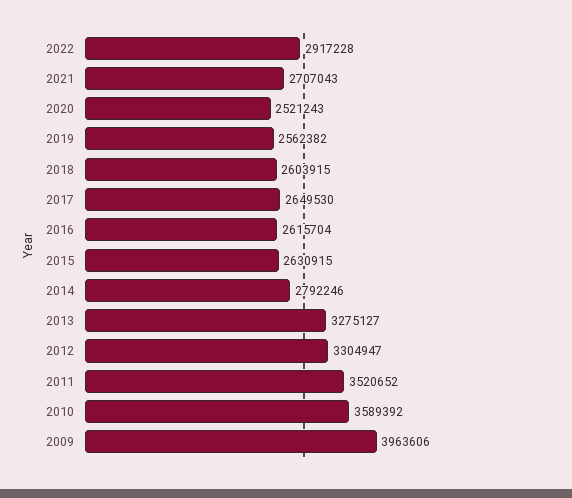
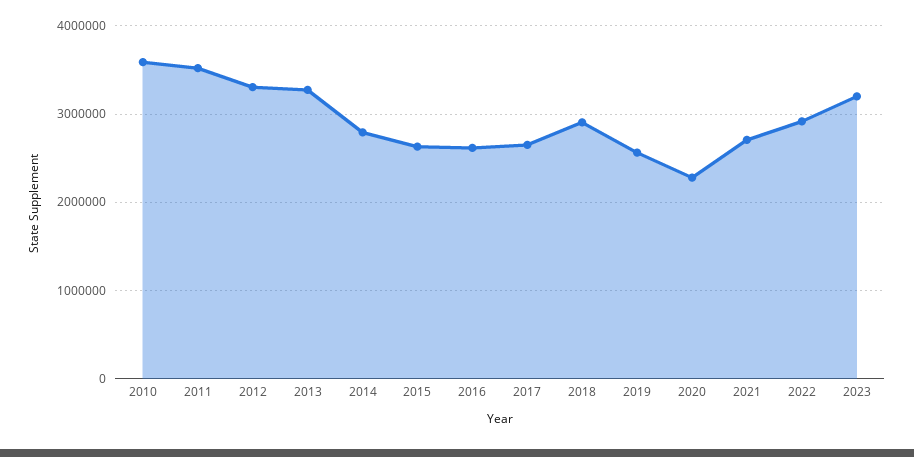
2020: 2521243 -> 2300000
2018: 2603915 -> 2900000
2009: 3963606 -> none
2023: none -> 3200000

